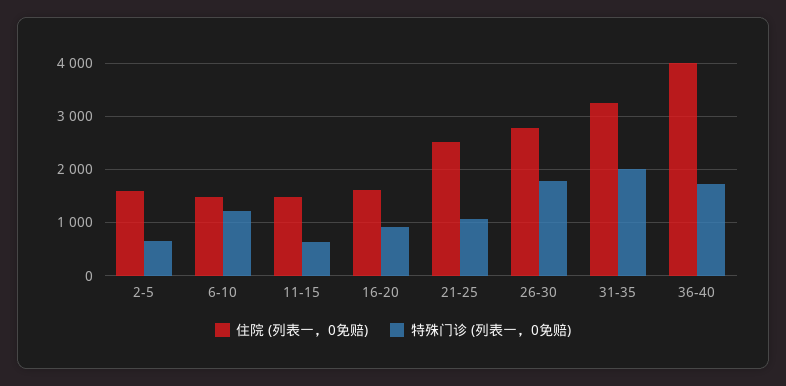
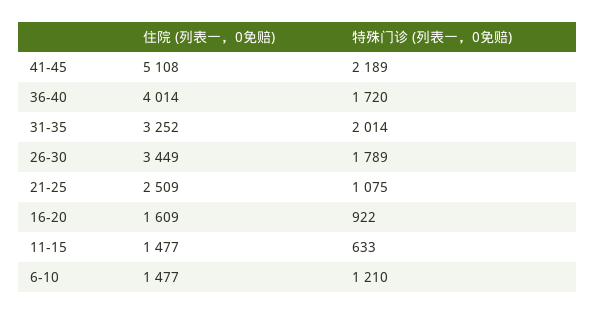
住院 (列表一，0免赔), 2-5: 1600 -> none
特殊门诊 (列表一，0免赔), 2-5: 600 -> none
住院 (列表一，0免赔), 26-30: 2800 -> 3449
住院 (列表一，0免赔), 41-45: none -> 5108
特殊门诊 (列表一，0免赔), 41-45: none -> 2189

